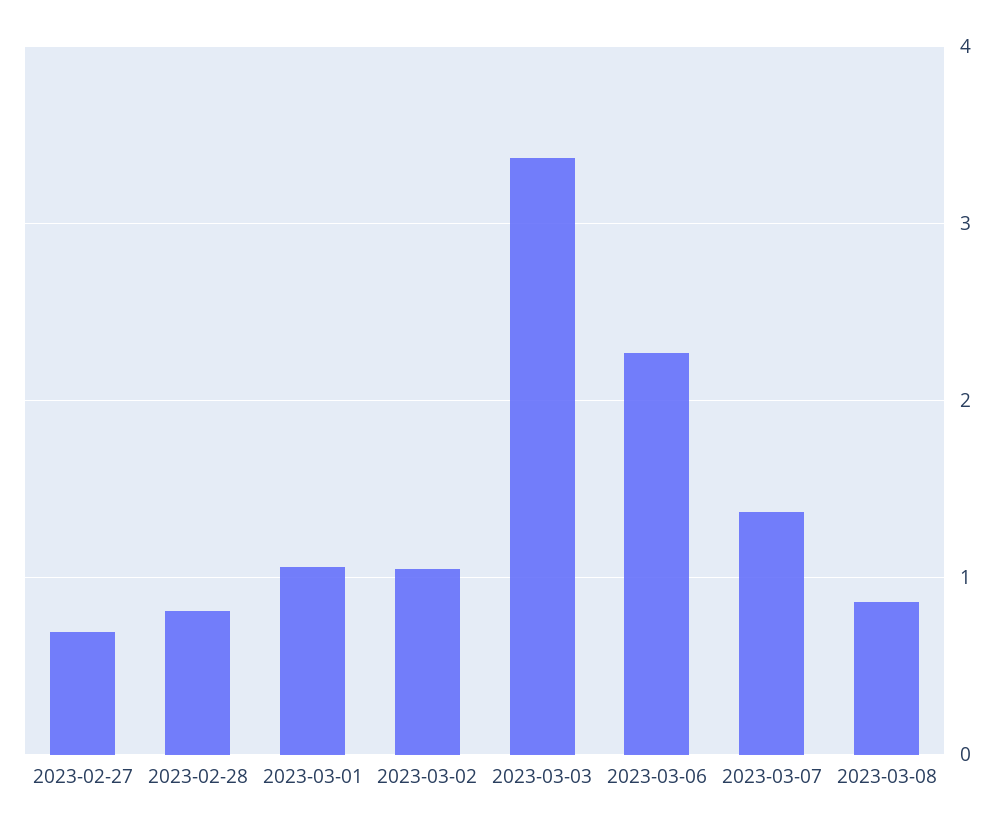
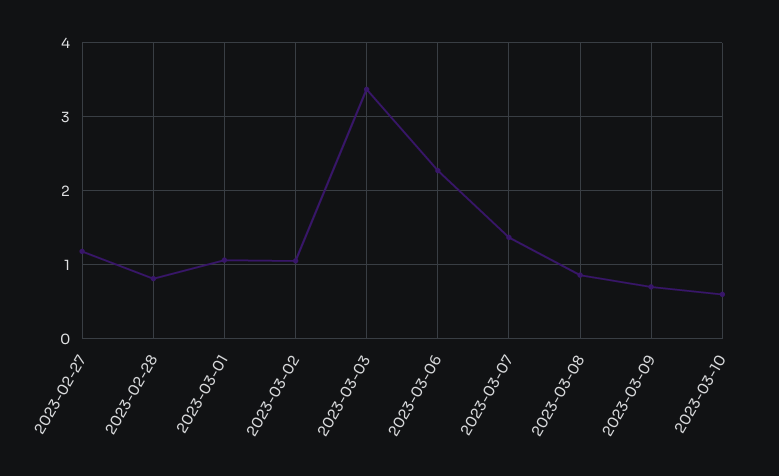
2023-02-27: 0.7 -> 1.2
2023-03-09: none -> 0.7
2023-03-10: none -> 0.6

